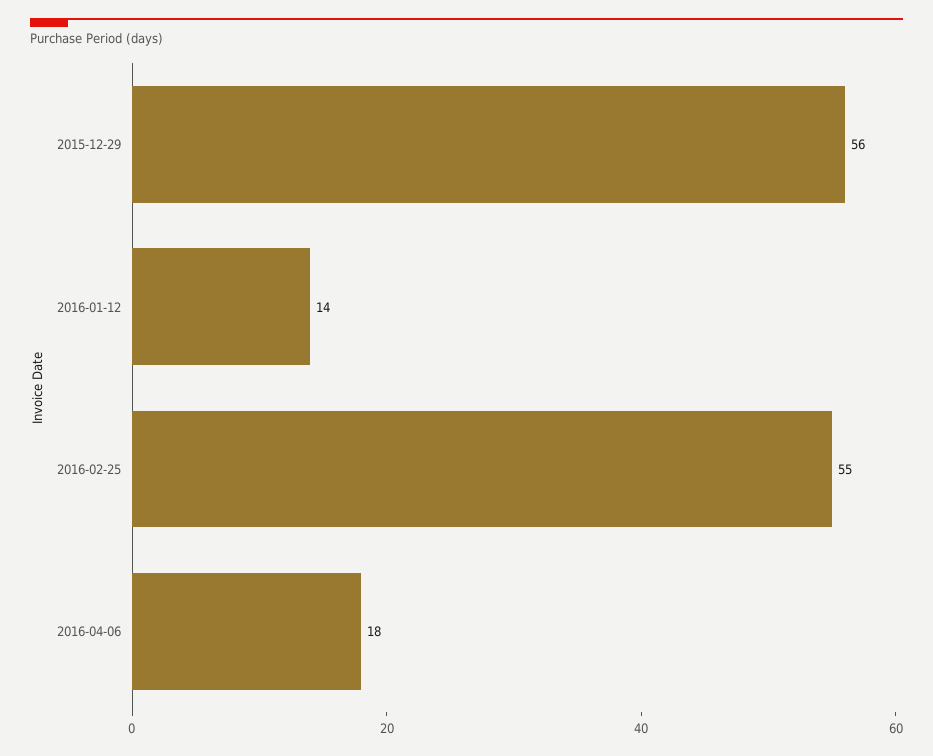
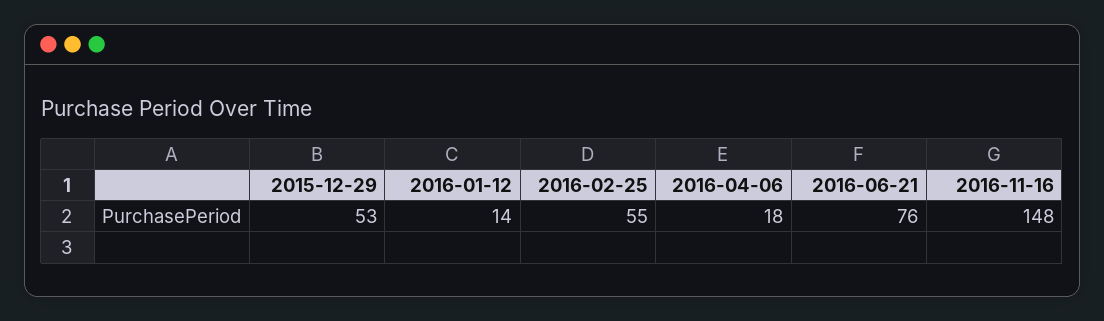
2015-12-29: 56 -> 53
2016-06-21: none -> 76
2016-11-16: none -> 148

